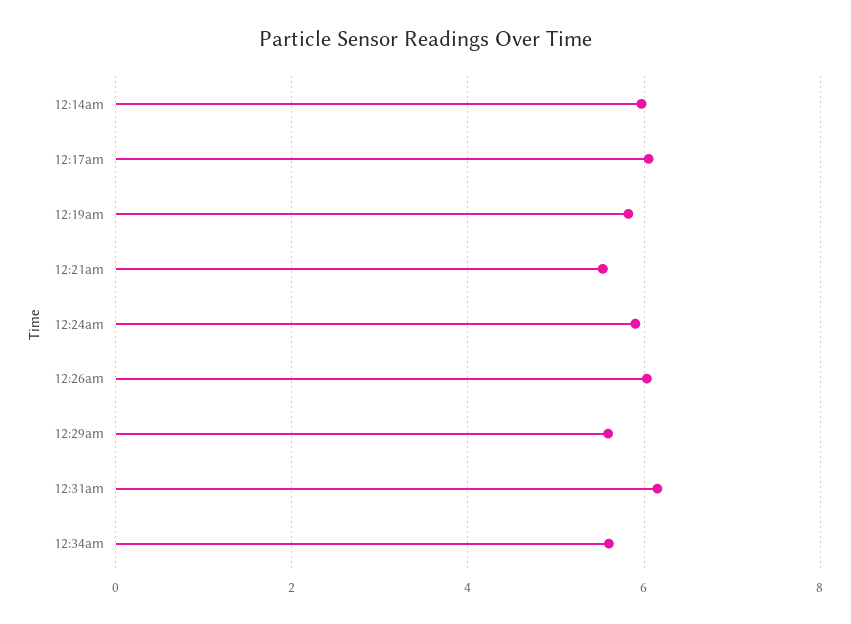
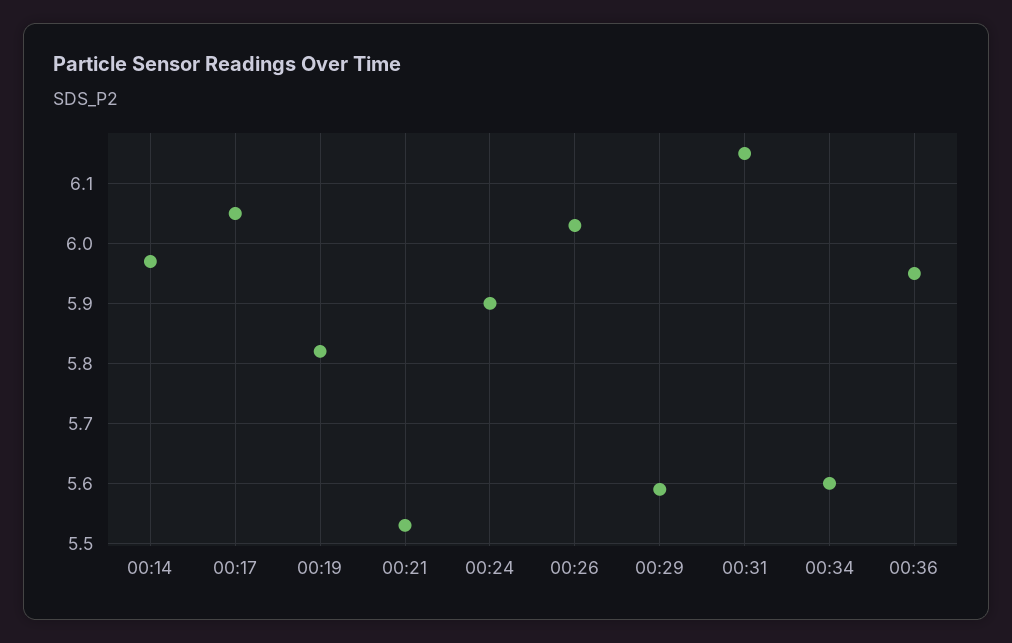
00:36: none -> 5.95

